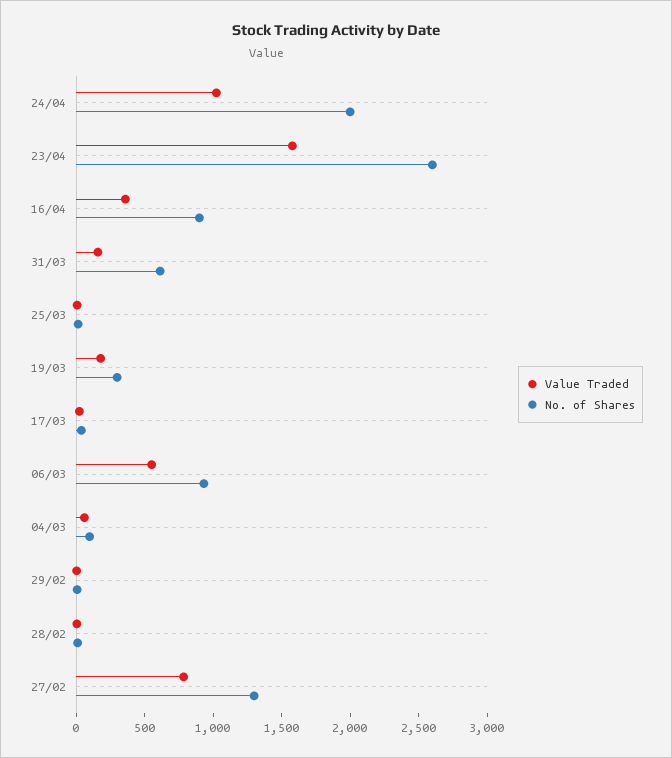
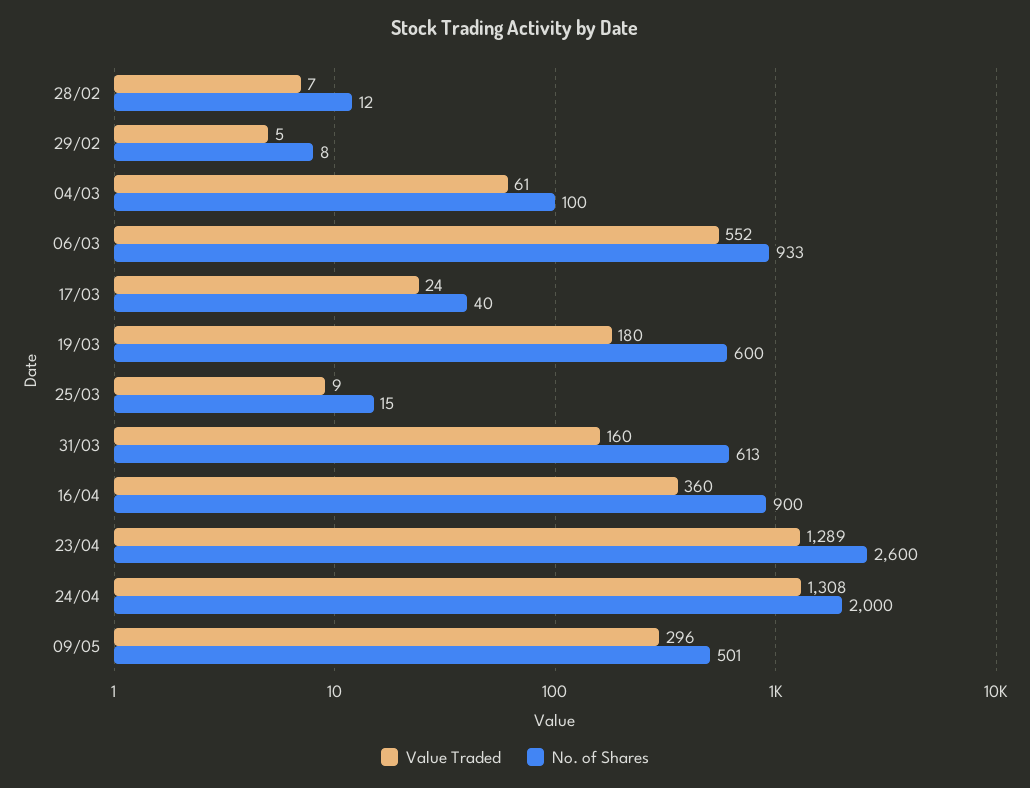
Value Traded, 24/04: 1000 -> 1308
Value Traded, 23/04: 1600 -> 1289
No. of Shares, 19/03: 300 -> 600
Value Traded, 27/02: 800 -> none
No. of Shares, 27/02: 1300 -> none
Value Traded, 09/05: none -> 296
No. of Shares, 09/05: none -> 501

